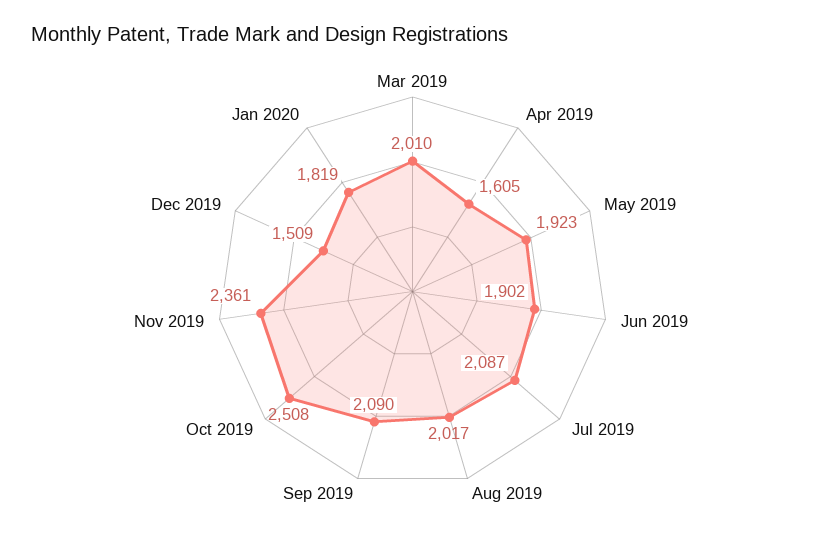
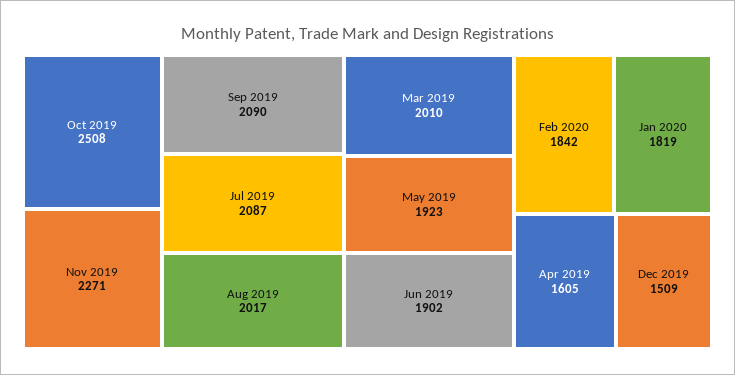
Nov 2019: 2361 -> 2271
Feb 2020: none -> 1842

